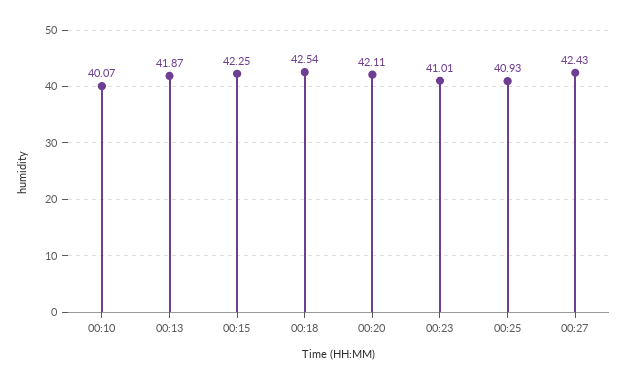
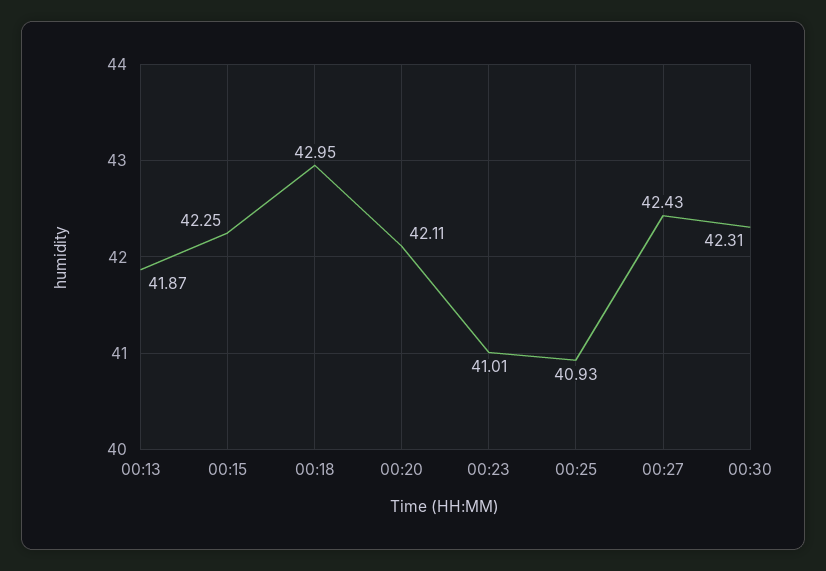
00:10: 40.07 -> none
00:18: 42.54 -> 42.95
00:30: none -> 42.31

